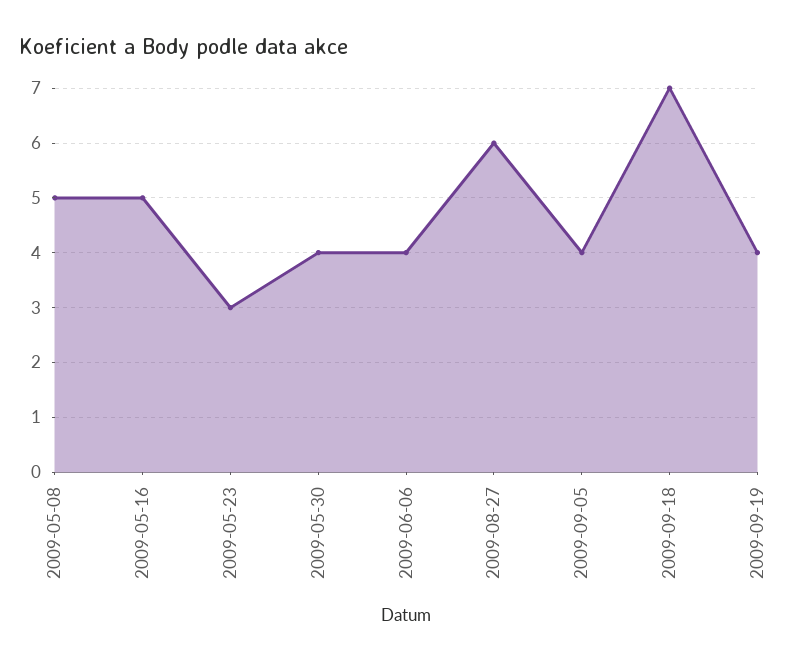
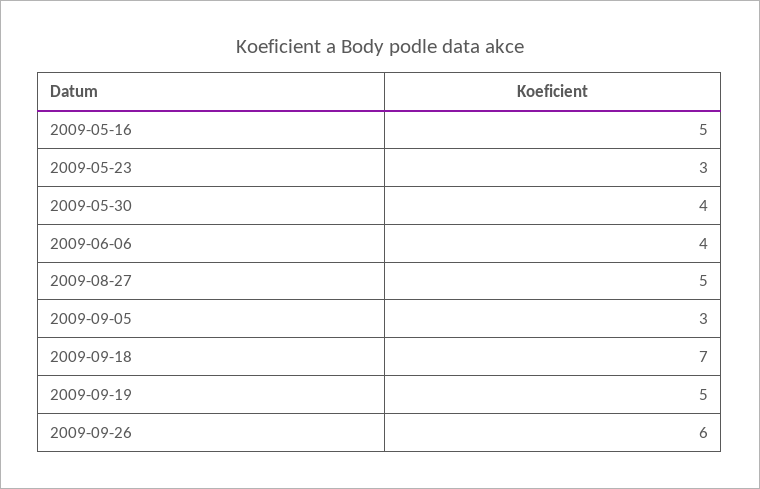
2009-05-08: 5 -> none
2009-08-27: 6 -> 5
2009-09-05: 4 -> 3
2009-09-19: 4 -> 5
2009-09-26: none -> 6

